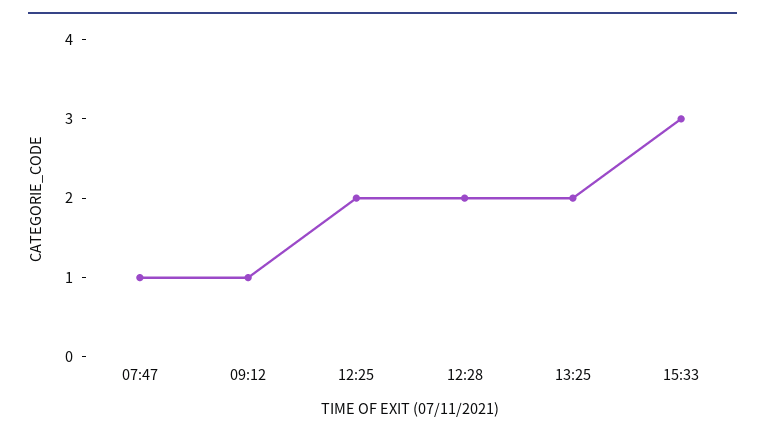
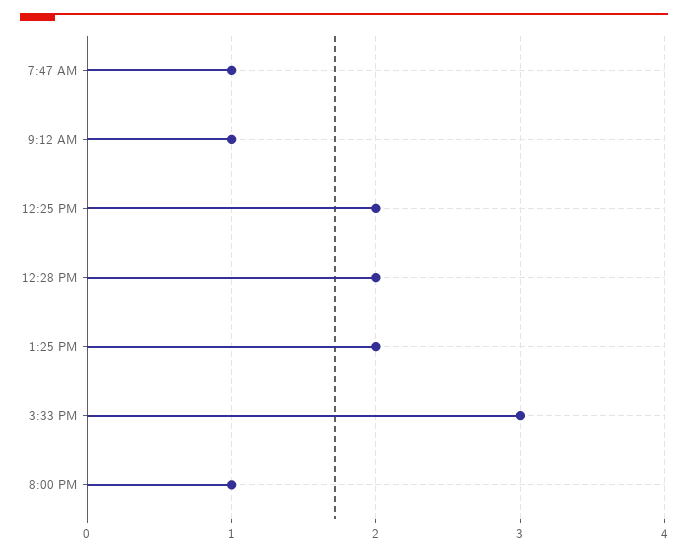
8:00 PM: none -> 1

